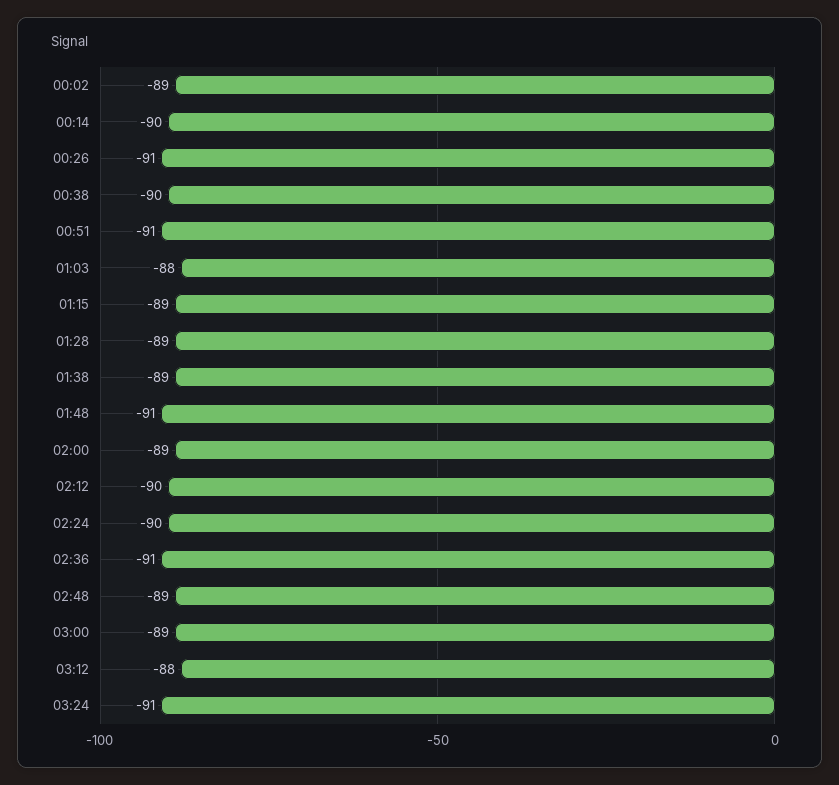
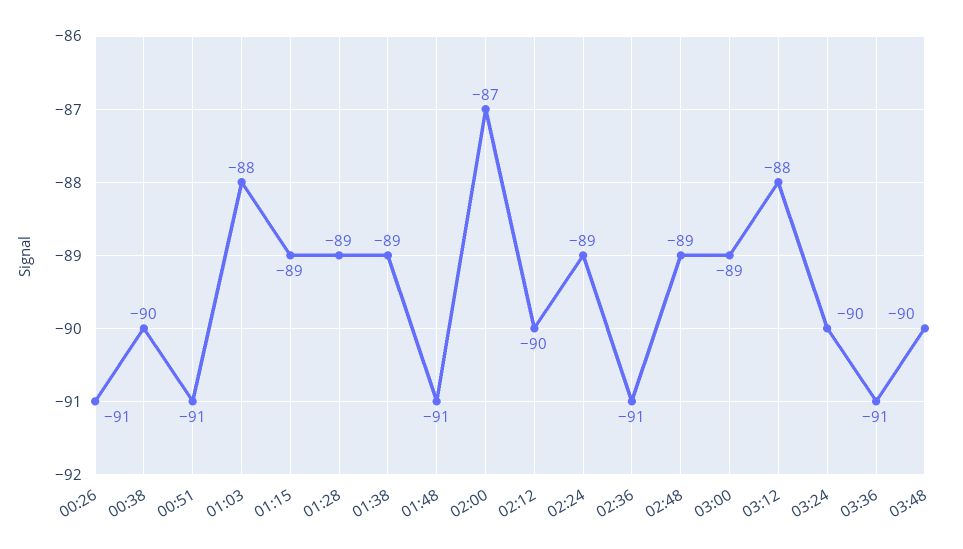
00:02: -89 -> none
00:14: -90 -> none
02:00: -89 -> -87
02:24: -90 -> -89
03:24: -91 -> -90
03:36: none -> -91
03:48: none -> -90

